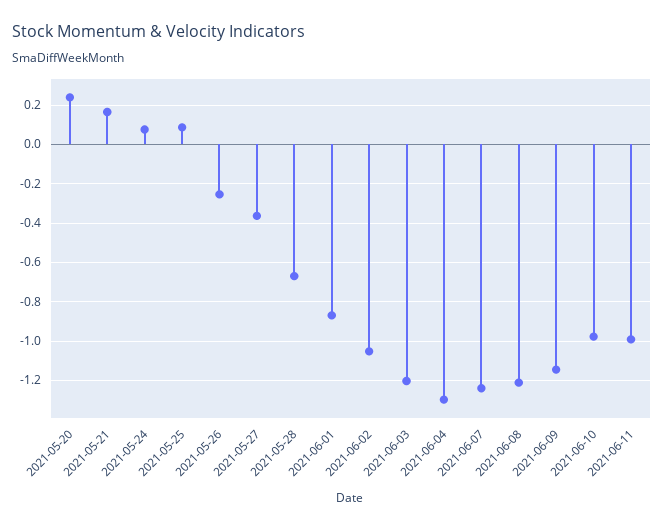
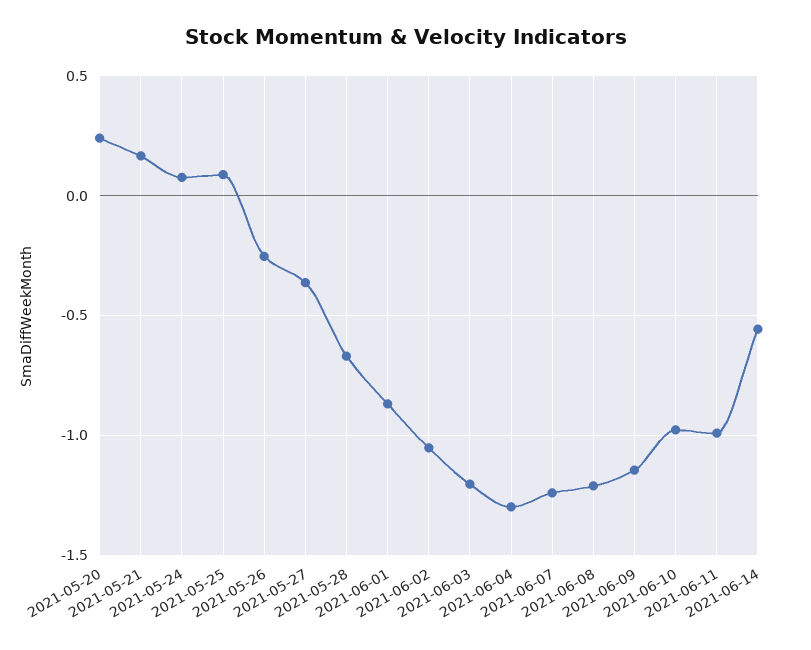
2021-06-14: none -> -0.55

